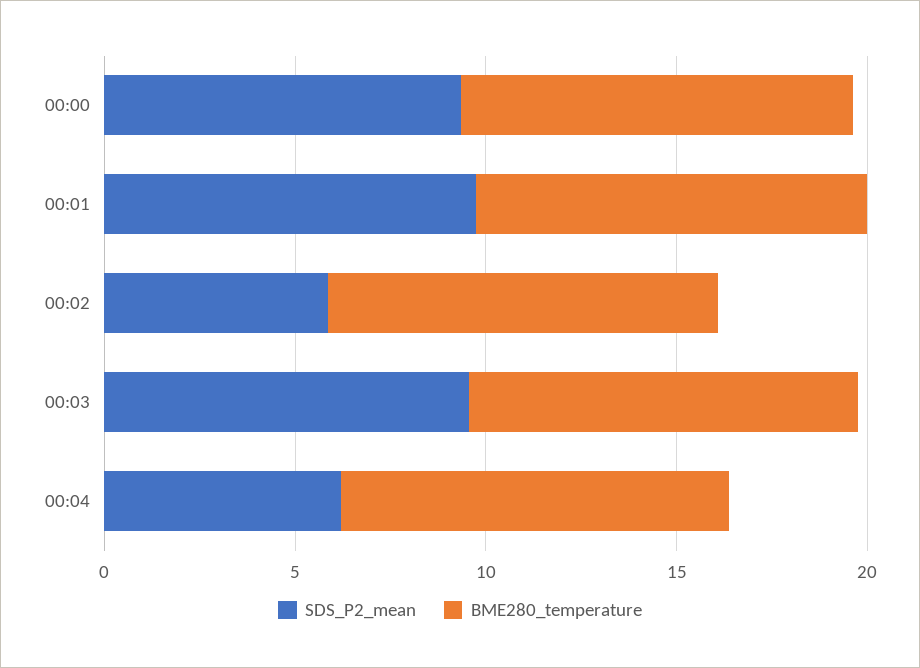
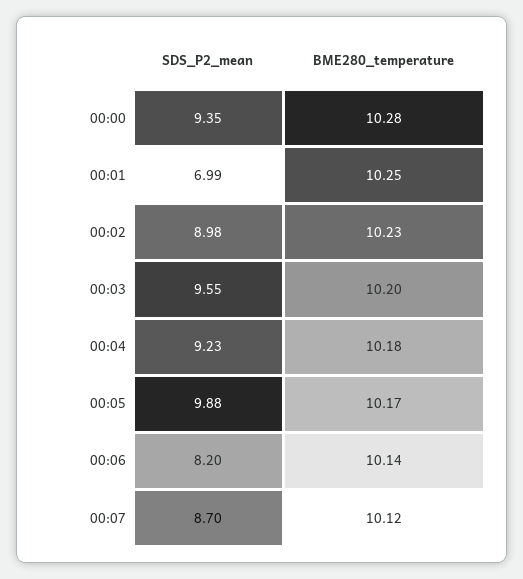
SDS_P2_mean, 00:01: 10 -> 6.99
SDS_P2_mean, 00:02: 6 -> 8.98
SDS_P2_mean, 00:04: 6 -> 9.23
SDS_P2_mean, 00:05: none -> 9.88
BME280_temperature, 00:05: none -> 10.17
SDS_P2_mean, 00:06: none -> 8.2
BME280_temperature, 00:06: none -> 10.14
SDS_P2_mean, 00:07: none -> 8.7
BME280_temperature, 00:07: none -> 10.12

